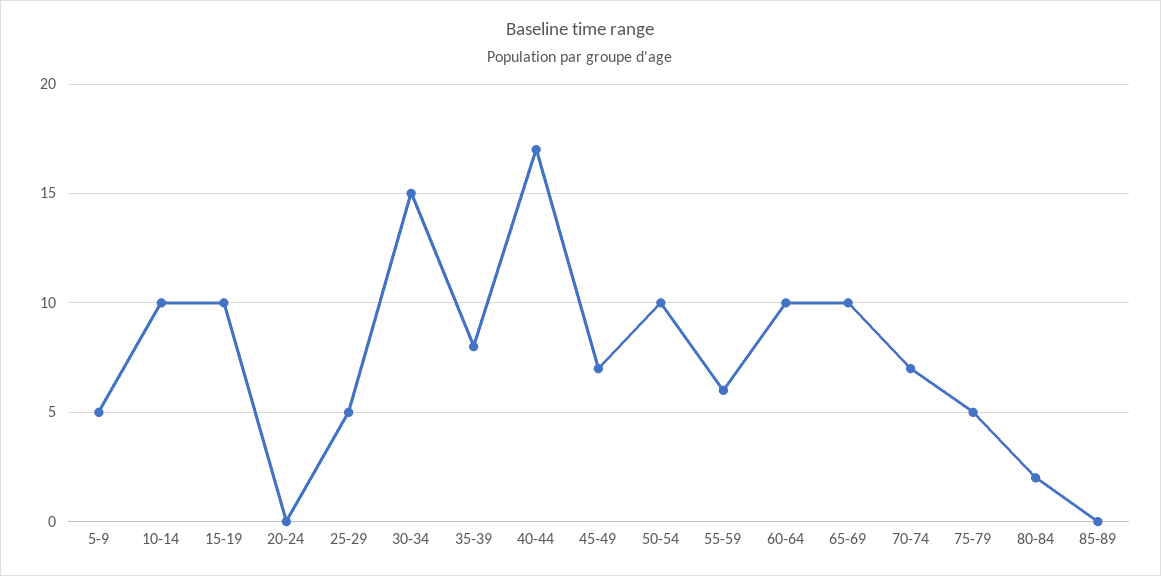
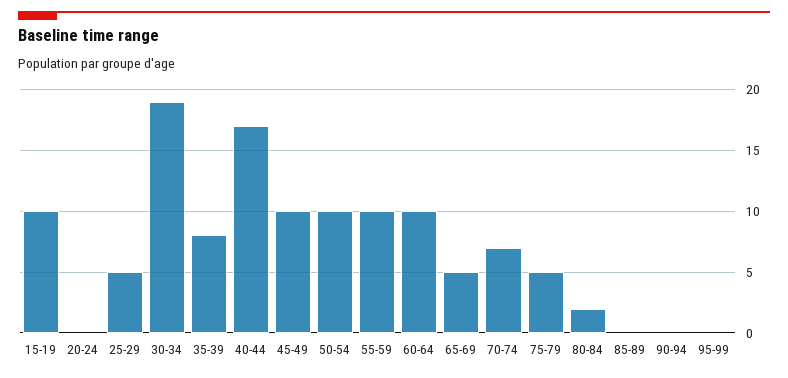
5-9: 5 -> none
10-14: 10 -> none
30-34: 15 -> 19
45-49: 7 -> 10
55-59: 6 -> 10
65-69: 10 -> 5
90-94: none -> 0
95-99: none -> 0

